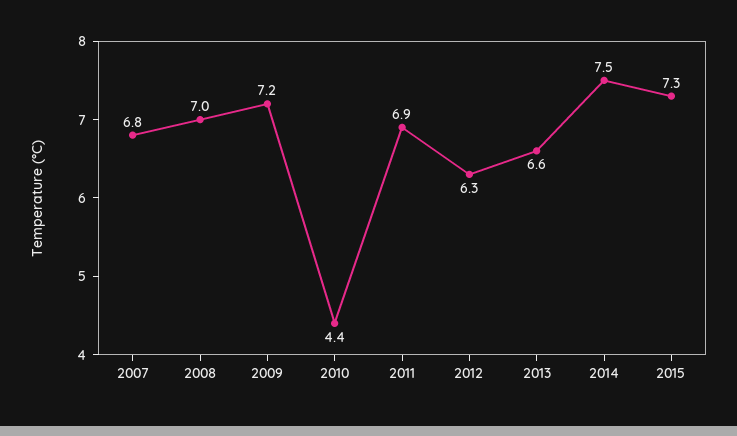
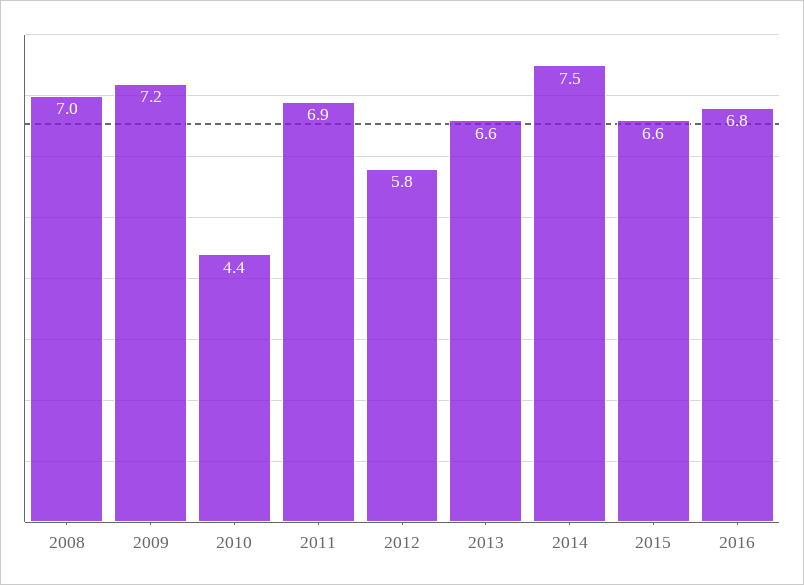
2007: 6.8 -> none
2012: 6.3 -> 5.8
2015: 7.3 -> 6.6
2016: none -> 6.8

